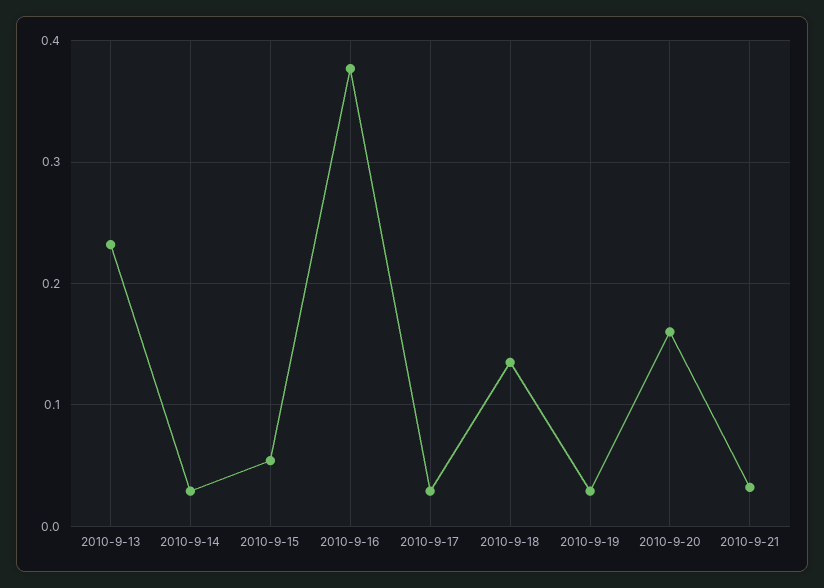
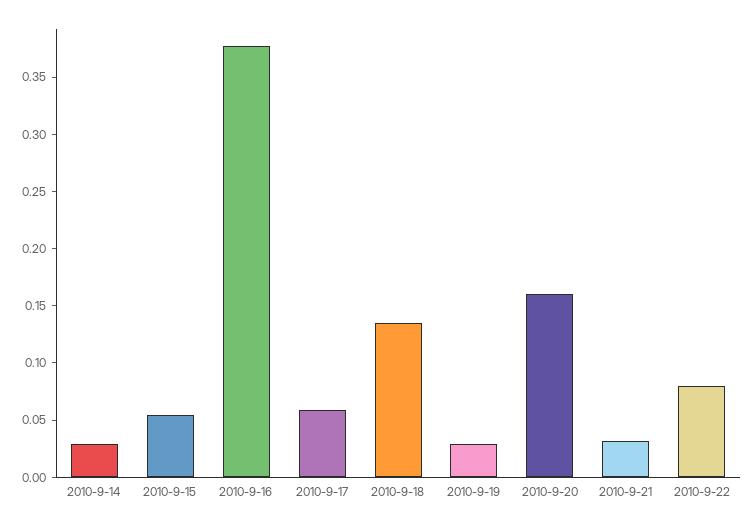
2010-9-13: 0.23 -> none
2010-9-17: 0.03 -> 0.06
2010-9-22: none -> 0.08

